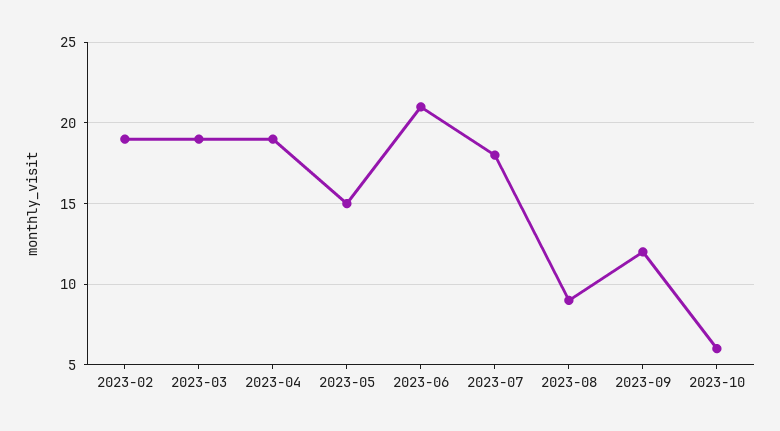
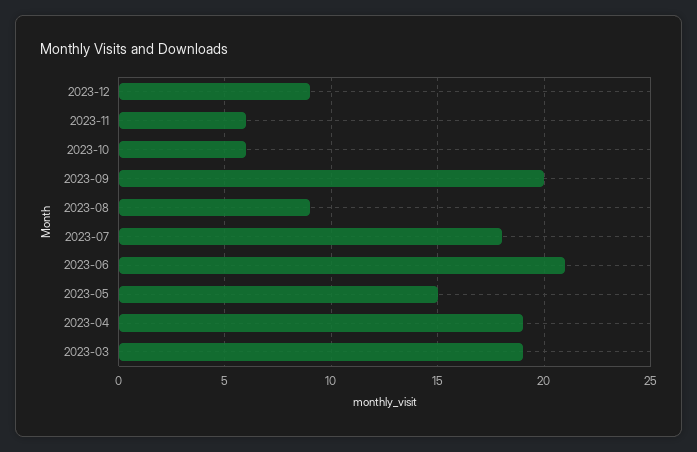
2023-02: 19 -> none
2023-09: 12 -> 20
2023-12: none -> 9
2023-11: none -> 6

